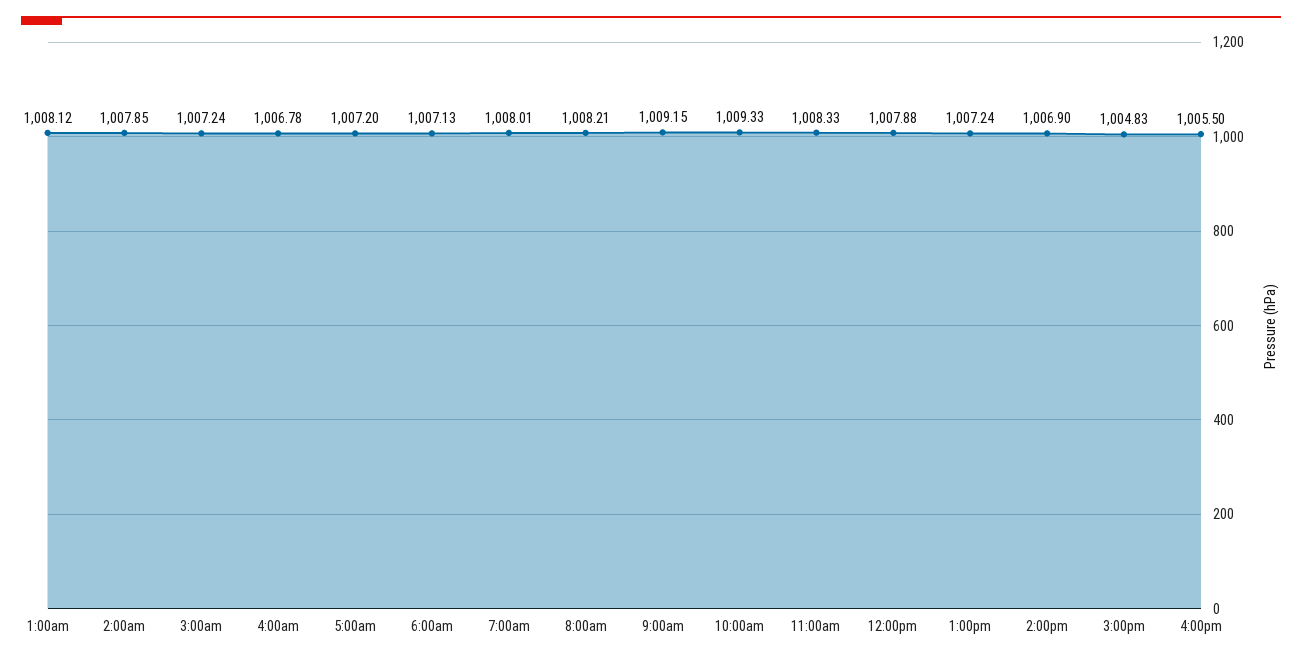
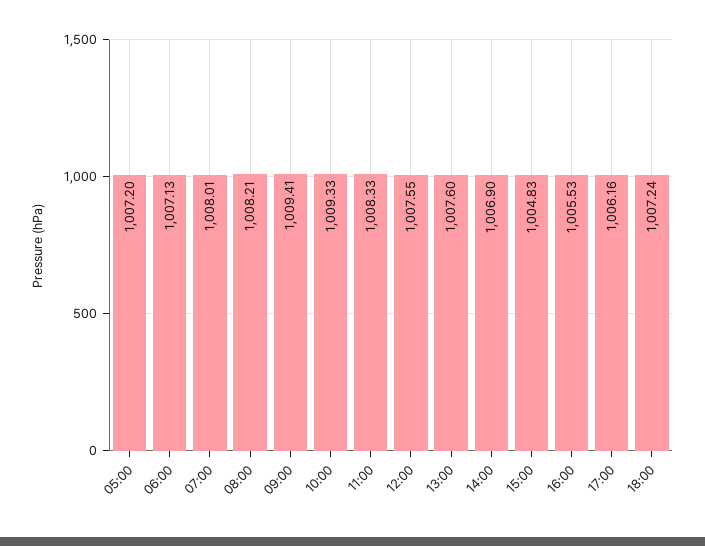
1:00am: 1008.12 -> none
2:00am: 1007.85 -> none
3:00am: 1007.24 -> none
4:00am: 1006.78 -> none
9:00am: 1009.15 -> 1009.41
12:00pm: 1007.88 -> 1007.55
1:00pm: 1007.24 -> 1007.6
4:00pm: 1005.5 -> 1005.53
17:00: none -> 1006.16
18:00: none -> 1007.24

